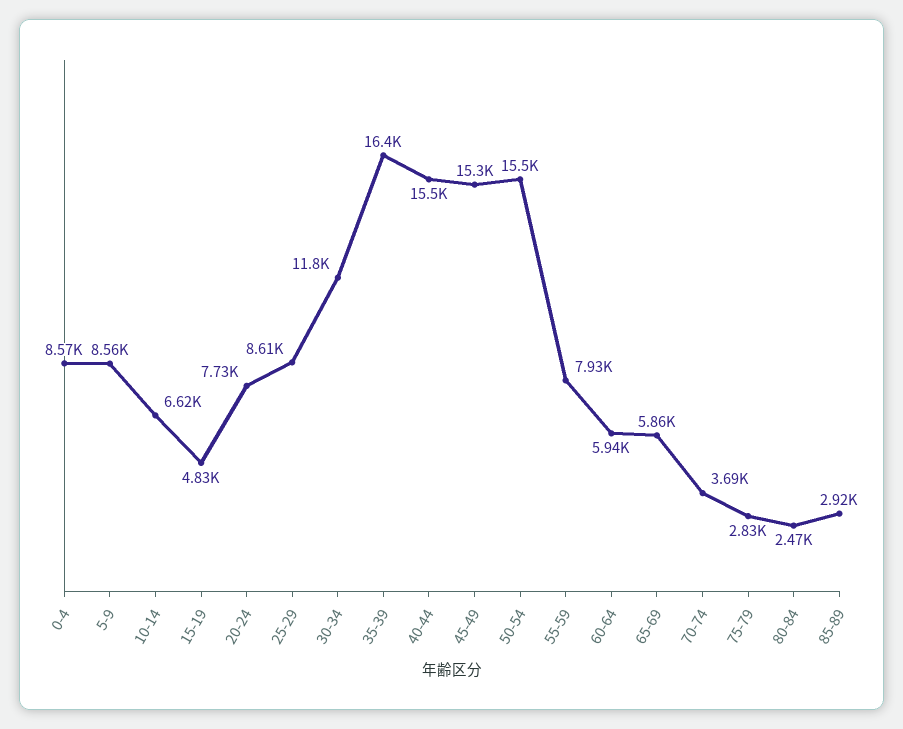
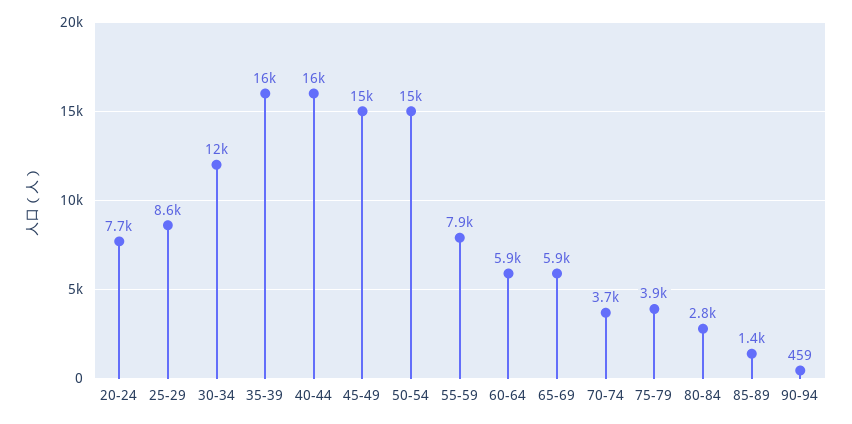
0-4: 8570 -> none
5-9: 8560 -> none
10-14: 6620 -> none
15-19: 4830 -> none
75-79: 2830 -> 3900
80-84: 2470 -> 2800
85-89: 2920 -> 1400
90-94: none -> 459

